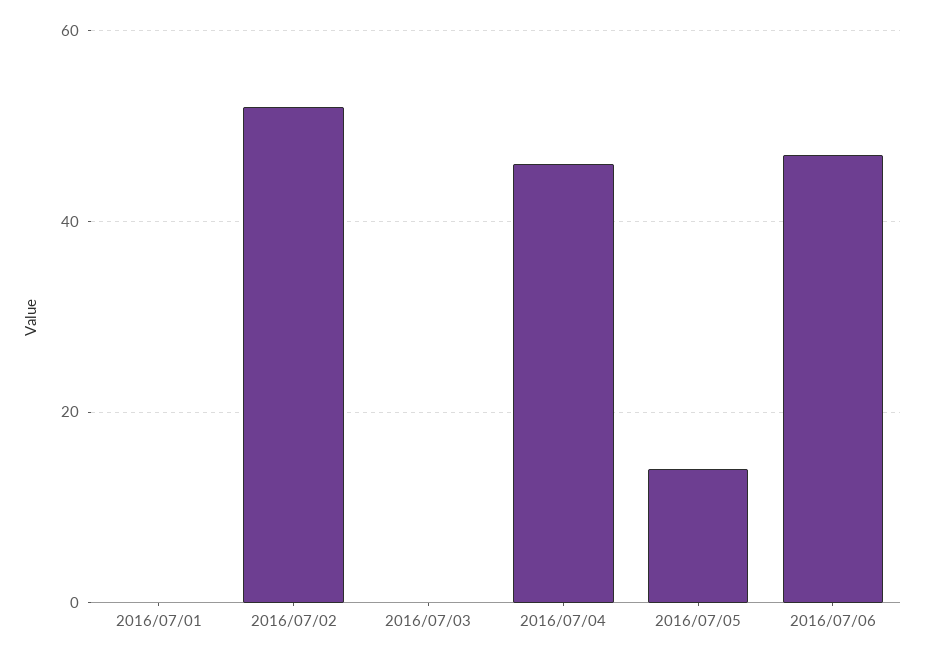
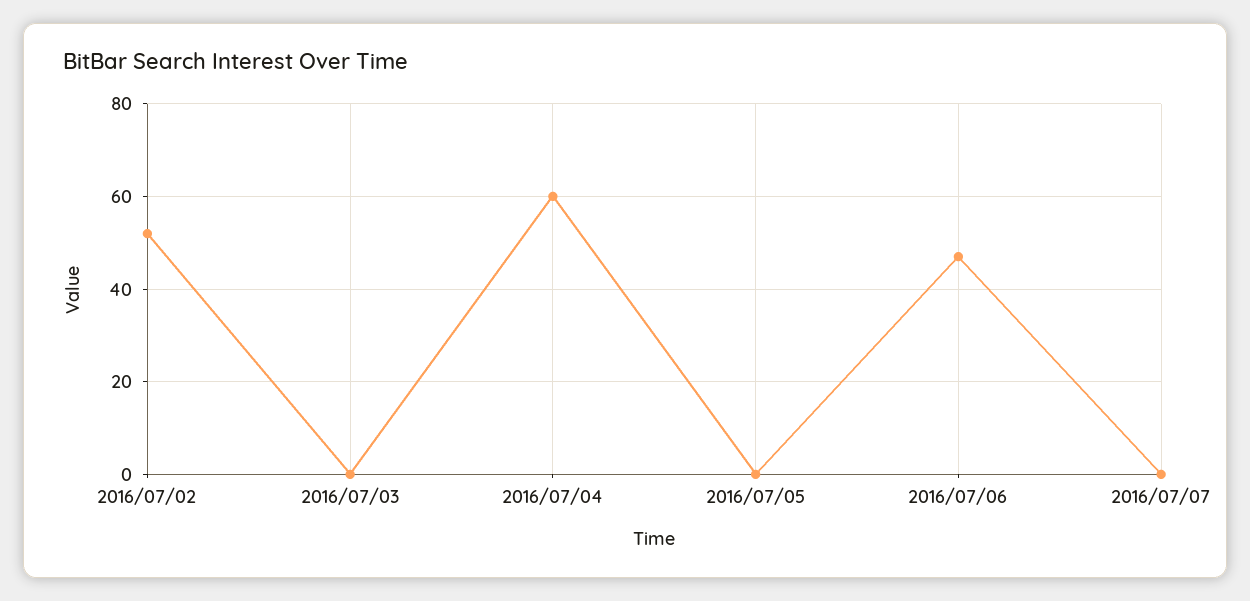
2016/07/01: 0 -> none
2016/07/04: 45 -> 60
2016/07/05: 15 -> 0
2016/07/07: none -> 0

